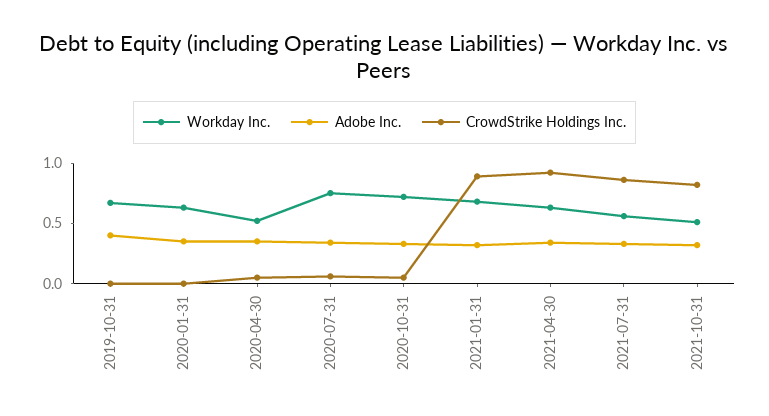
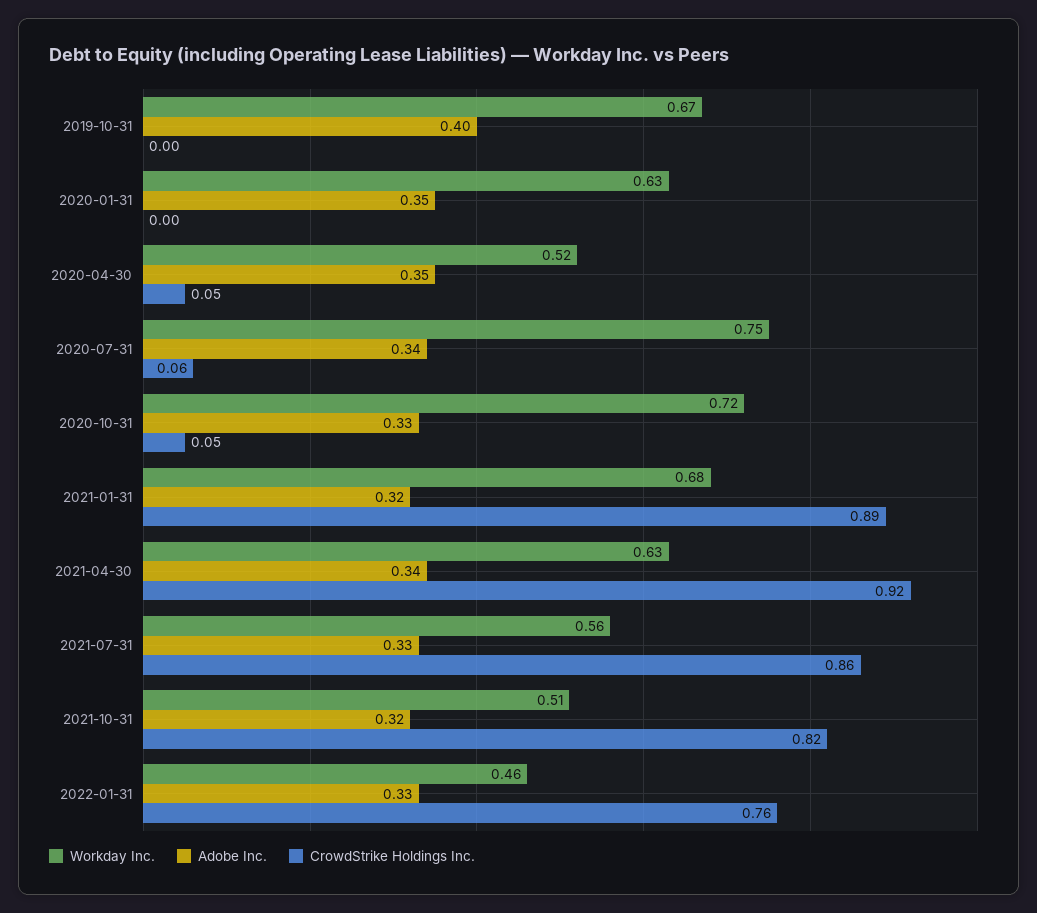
Workday Inc., 2022-01-31: none -> 0.46
Adobe Inc., 2022-01-31: none -> 0.33
CrowdStrike Holdings Inc., 2022-01-31: none -> 0.76

